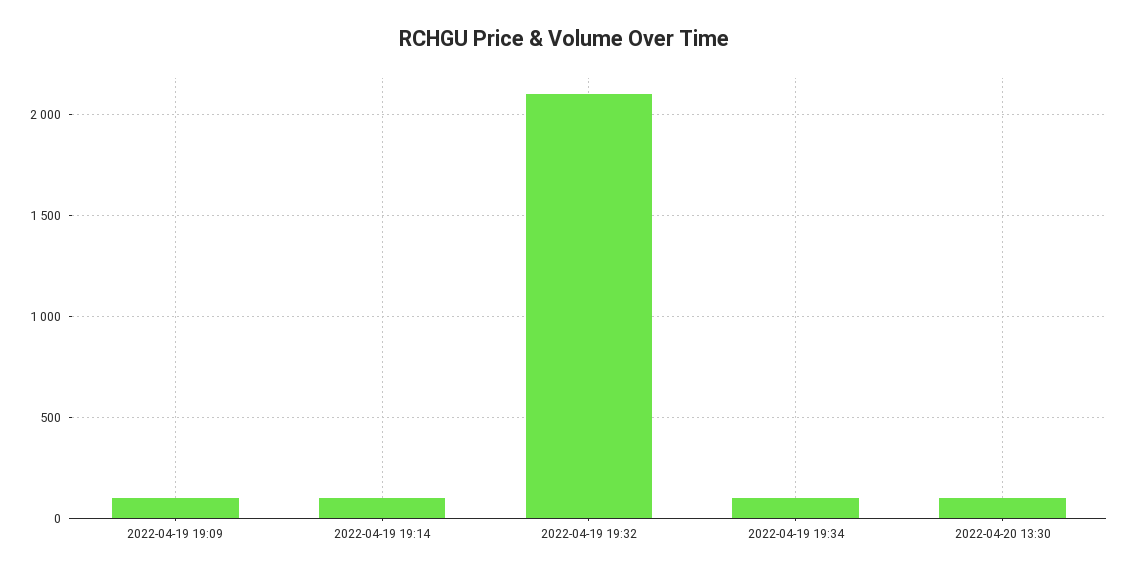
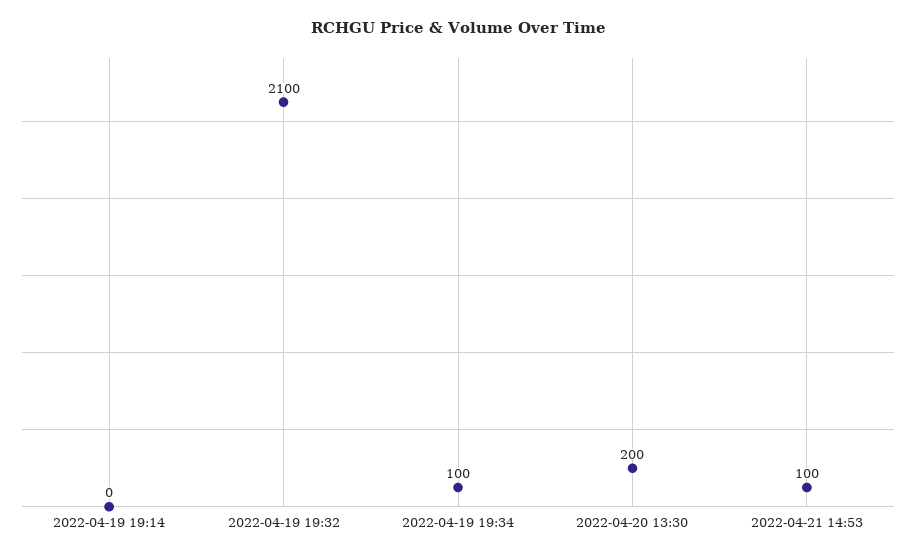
2022-04-19 19:09: 100 -> none
2022-04-19 19:14: 100 -> 0
2022-04-20 13:30: 100 -> 200
2022-04-21 14:53: none -> 100

